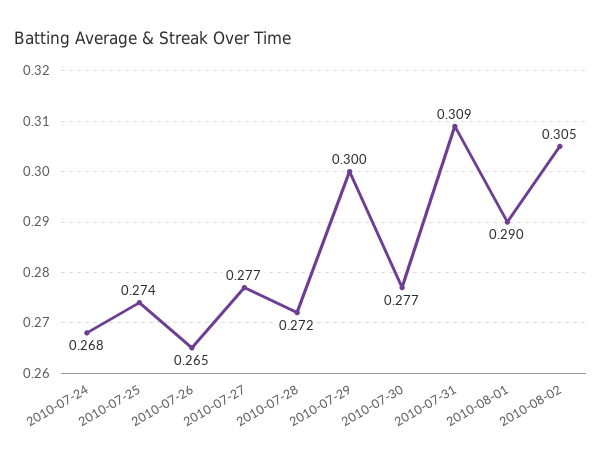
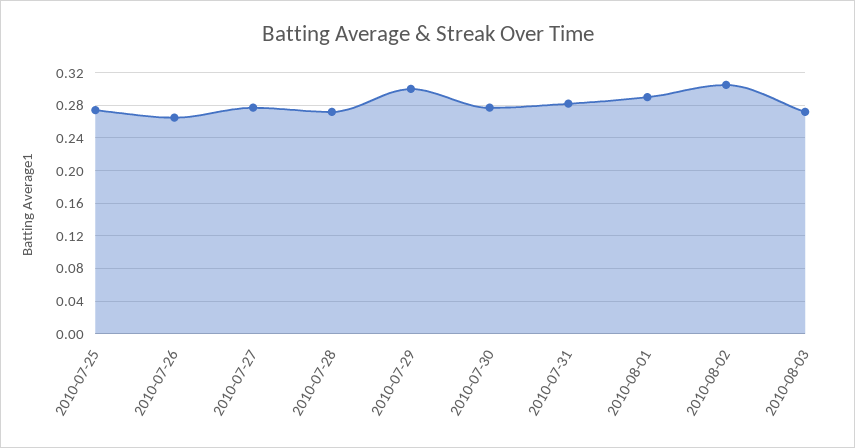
2010-07-24: 0.268 -> none
2010-07-31: 0.309 -> 0.28
2010-08-03: none -> 0.27

